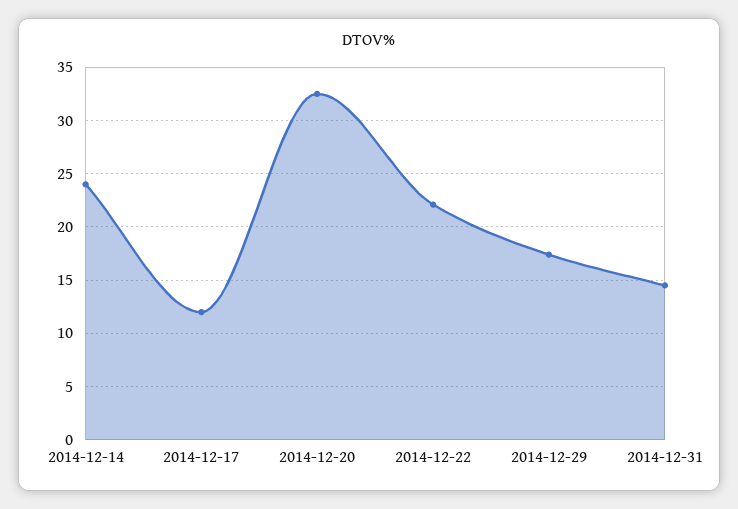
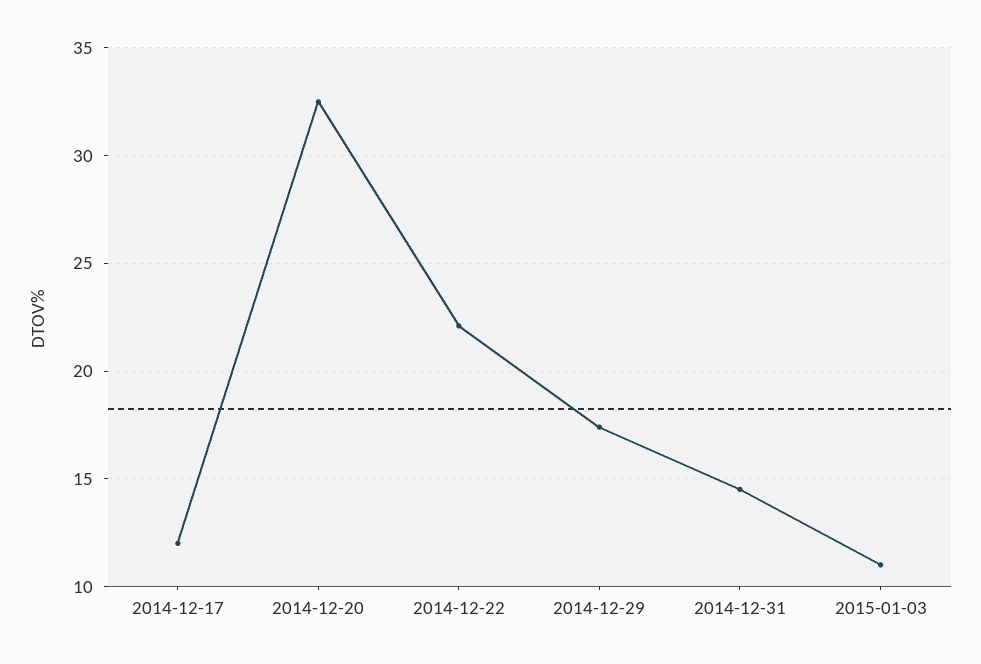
2014-12-14: 24 -> none
2015-01-03: none -> 11

